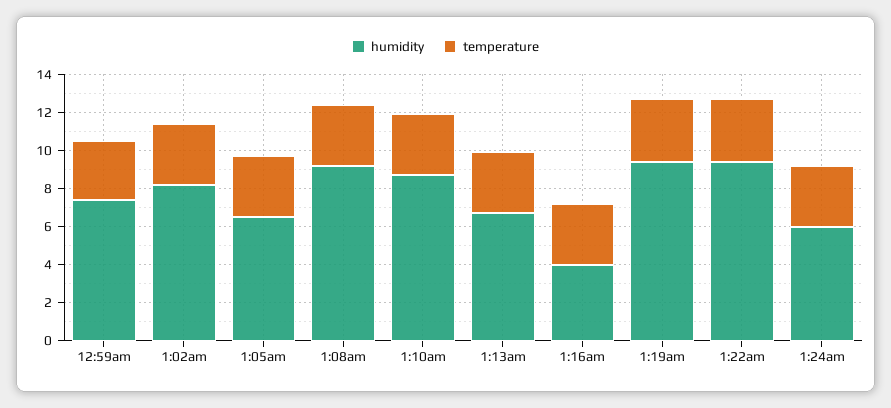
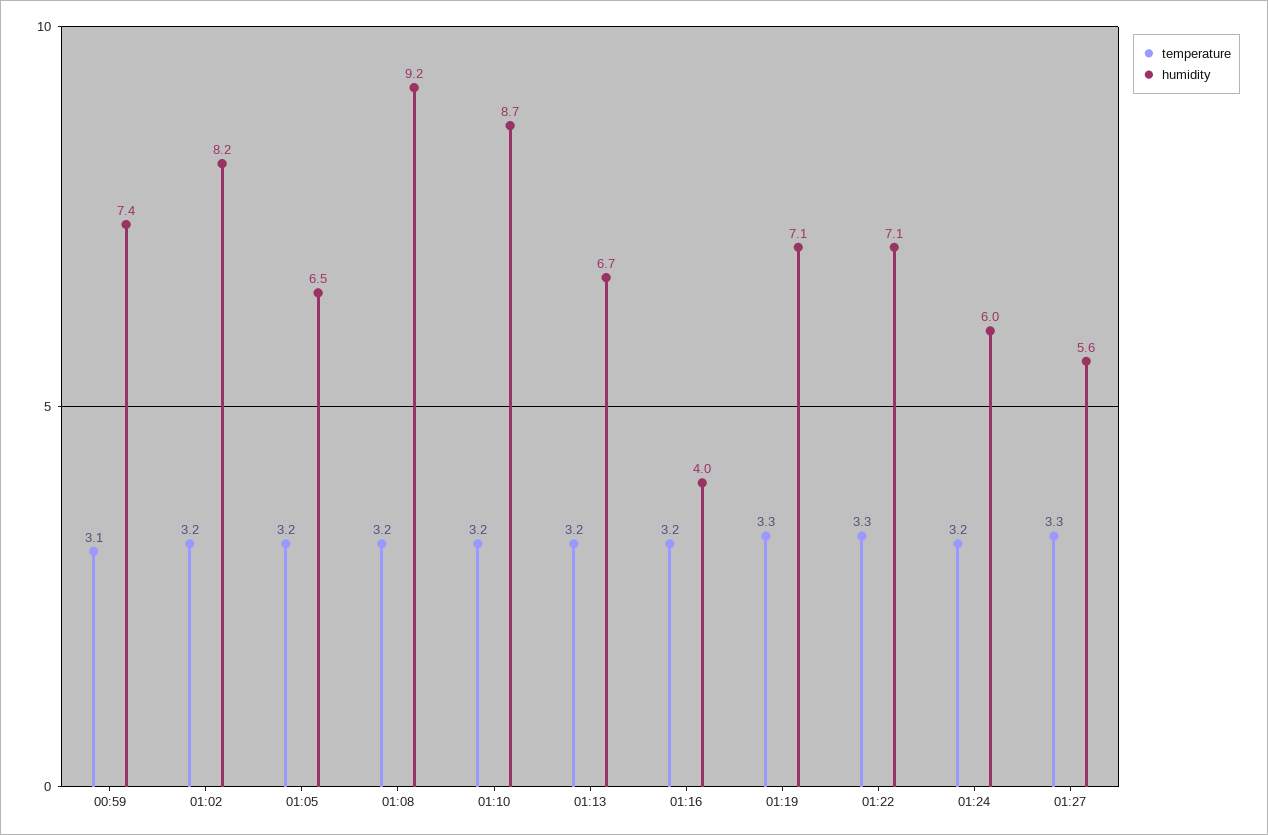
humidity, 1:19am: 9.5 -> 7.1
humidity, 1:22am: 9.5 -> 7.1
temperature, 01:27: none -> 3.3
humidity, 01:27: none -> 5.6

